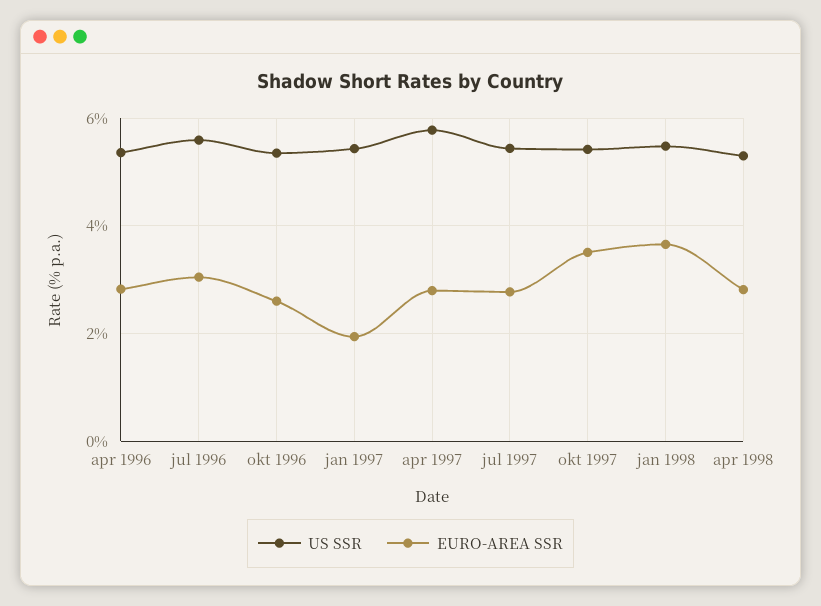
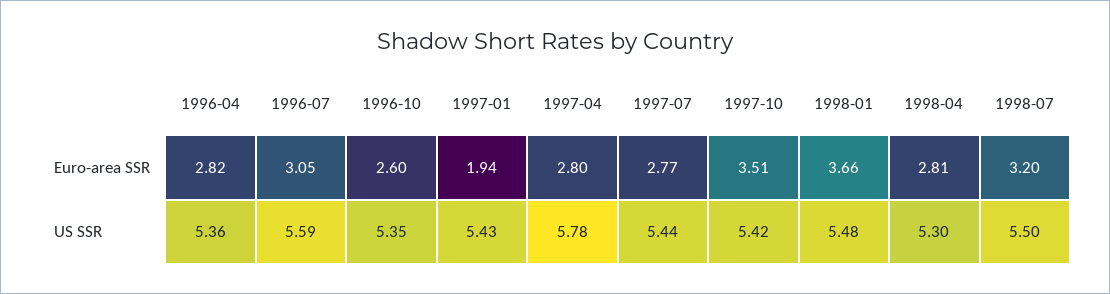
EURO-AREA SSR, 1998-07: none -> 3.2
US SSR, 1998-07: none -> 5.5

